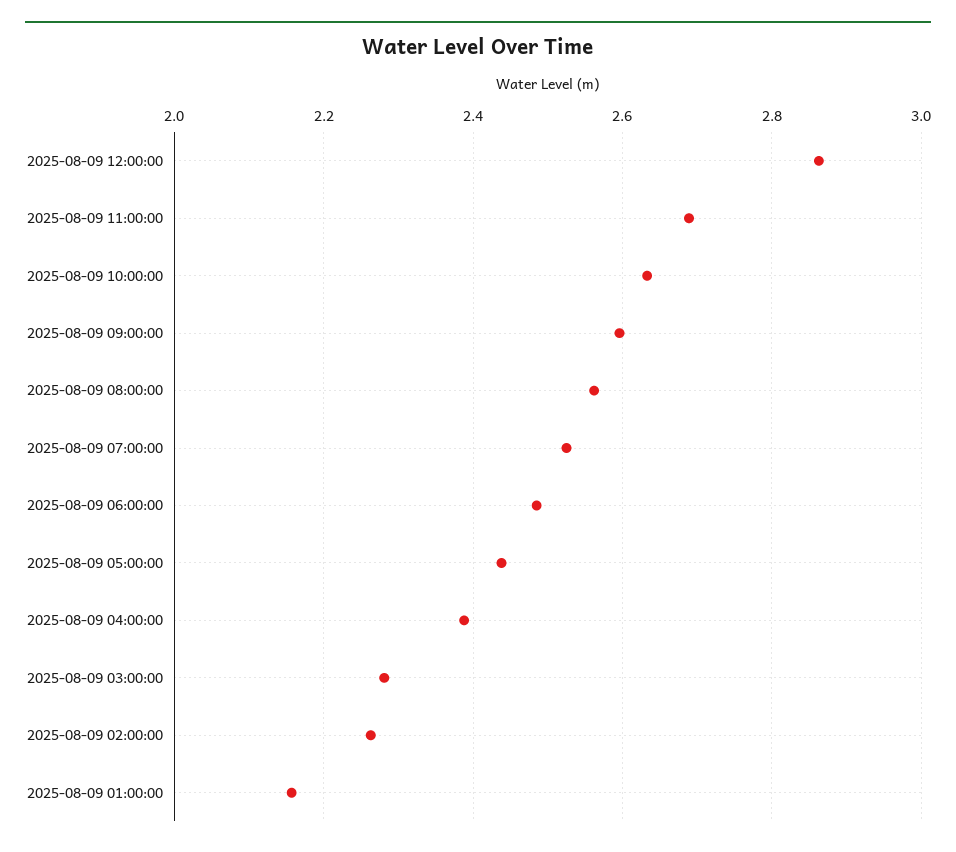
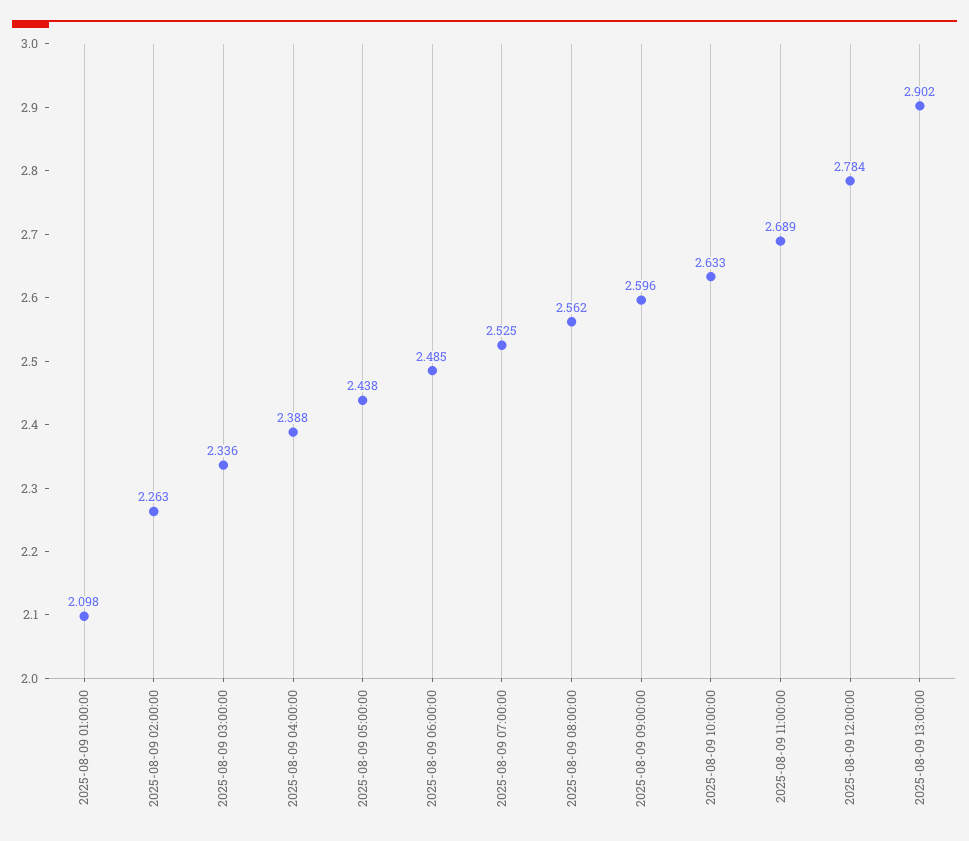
2025-08-09 12:00:00: 2.86 -> 2.784
2025-08-09 03:00:00: 2.28 -> 2.336
2025-08-09 01:00:00: 2.16 -> 2.098
2025-08-09 13:00:00: none -> 2.902

